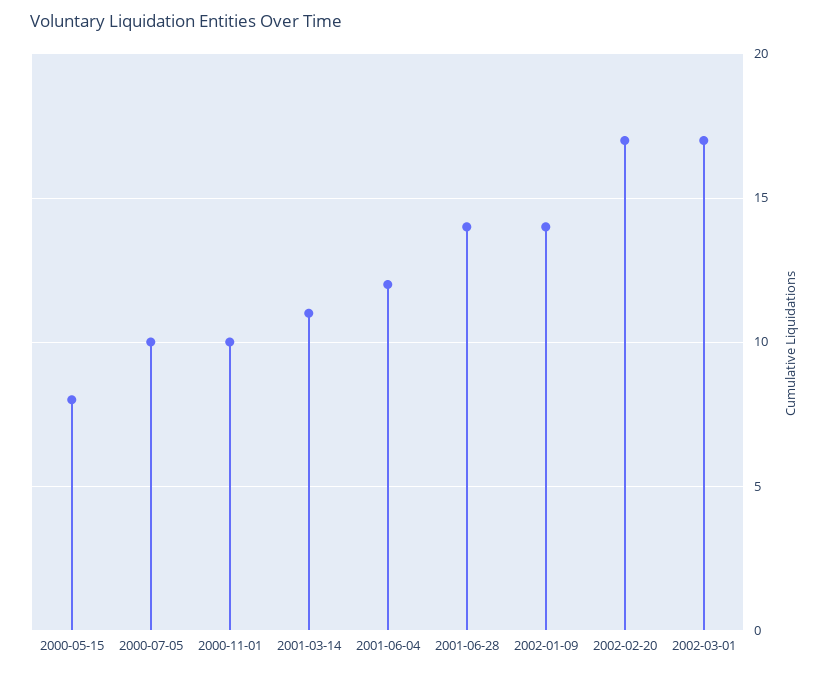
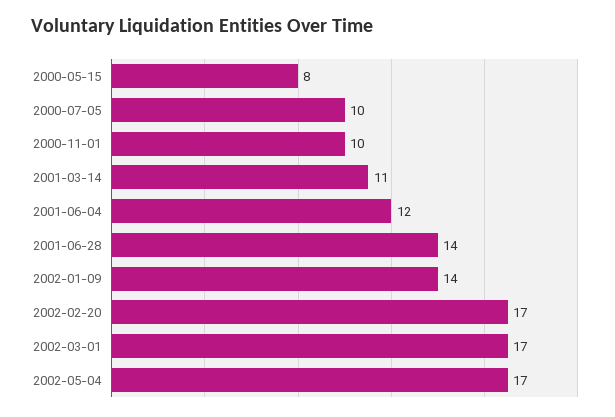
2002-05-04: none -> 17

